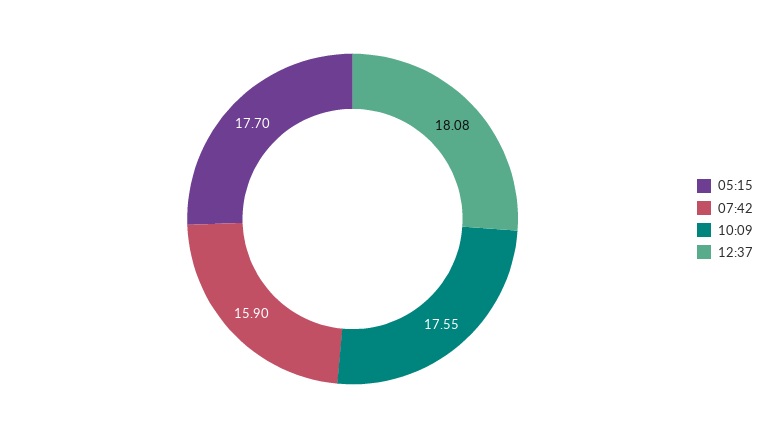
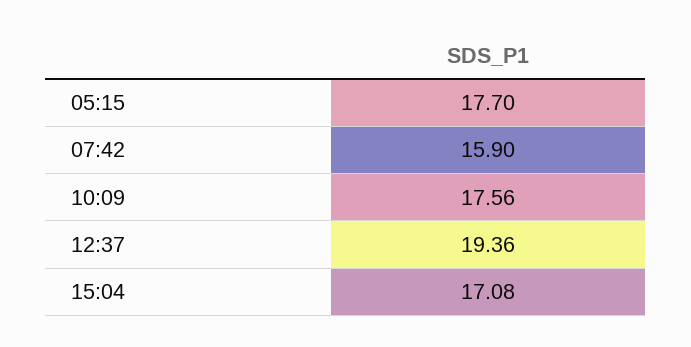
10:09: 17.55 -> 17.56
12:37: 18.08 -> 19.36
15:04: none -> 17.08

